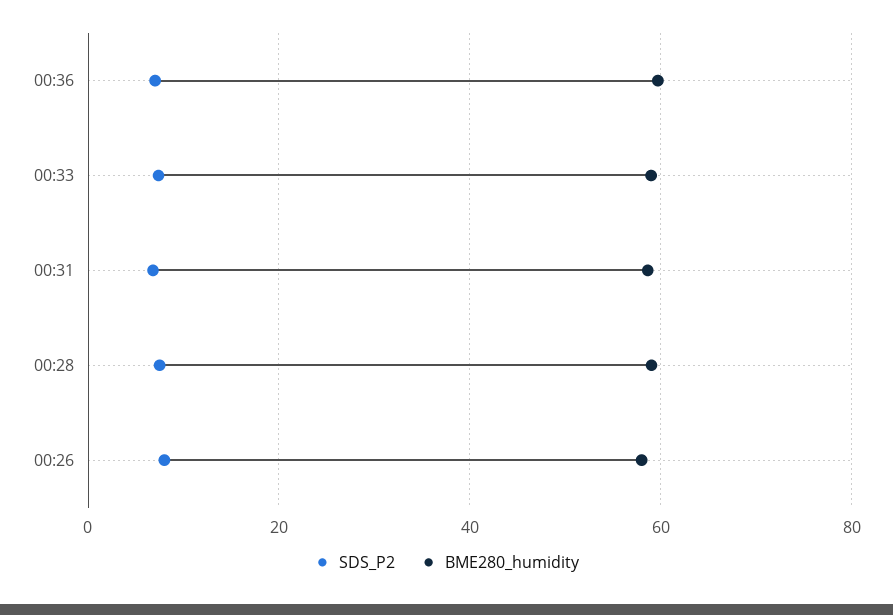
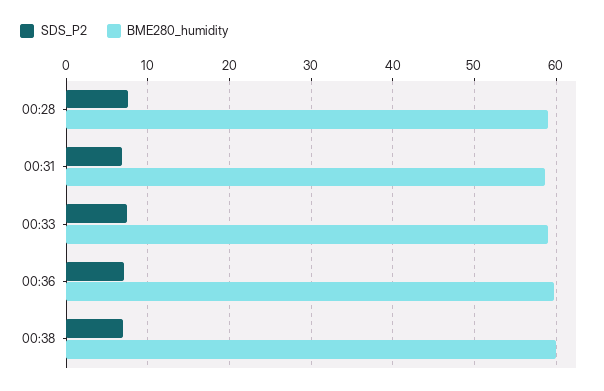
SDS_P2, 00:26: 8 -> none
BME280_humidity, 00:26: 58 -> none
SDS_P2, 00:38: none -> 7
BME280_humidity, 00:38: none -> 60

